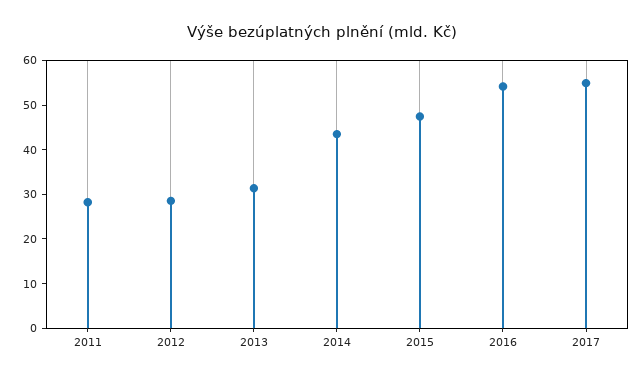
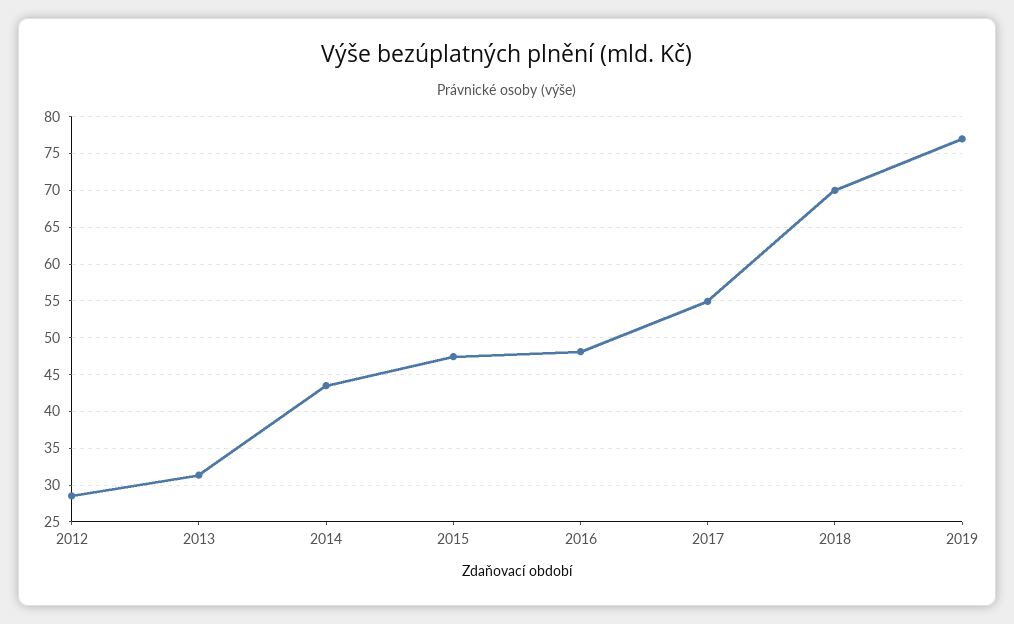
2011: 28 -> none
2016: 54 -> 48
2018: none -> 70
2019: none -> 77

